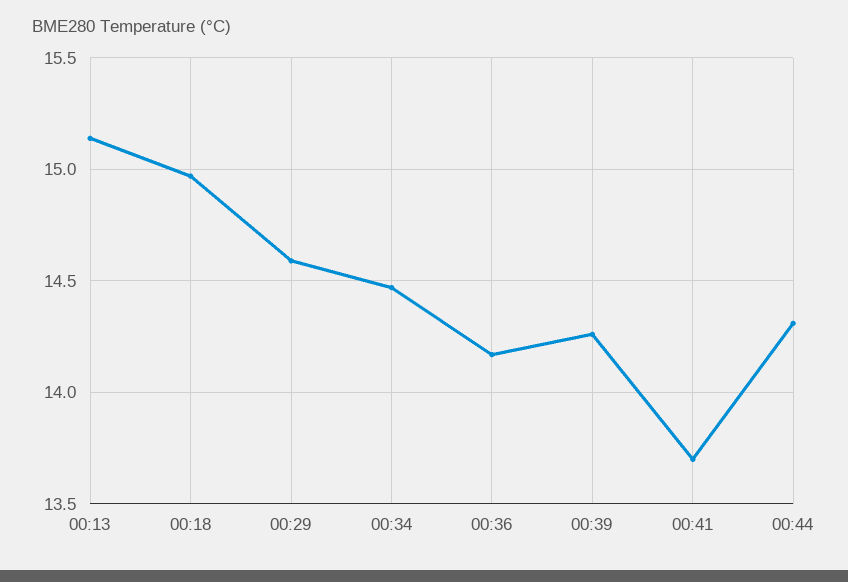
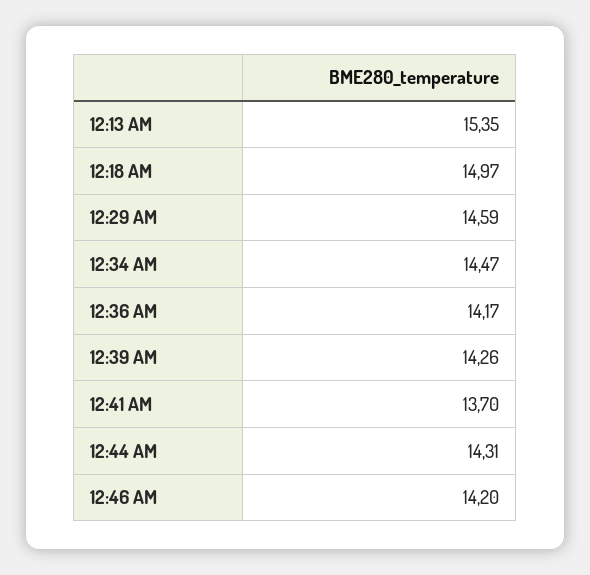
00:13: 15.15 -> 15.35
12:46 AM: none -> 14.2

